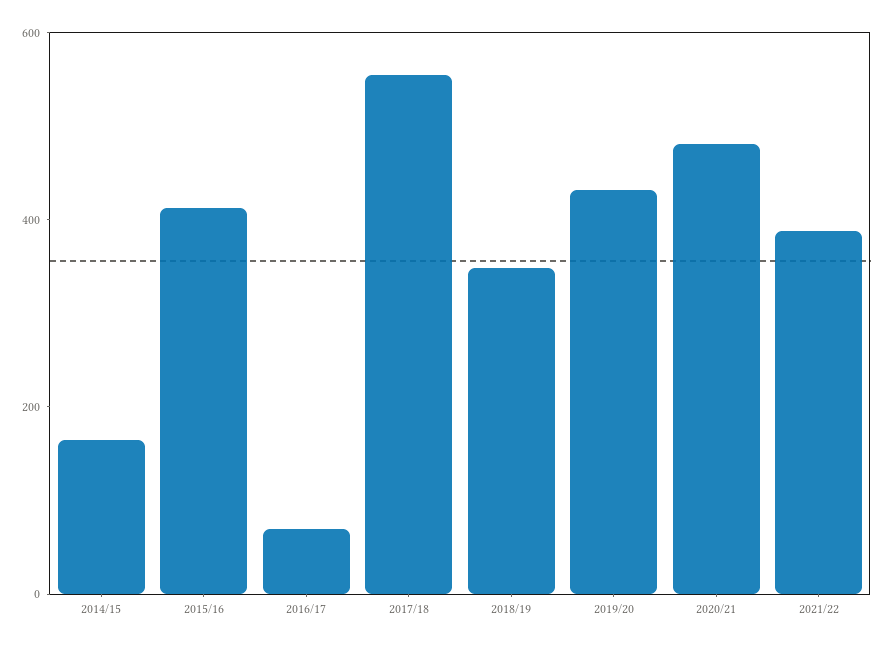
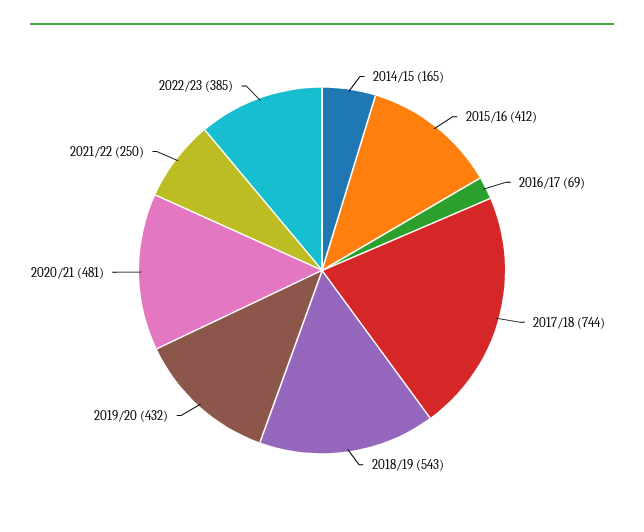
2017/18: 550 -> 744
2018/19: 350 -> 543
2021/22: 400 -> 250
2022/23: none -> 385

